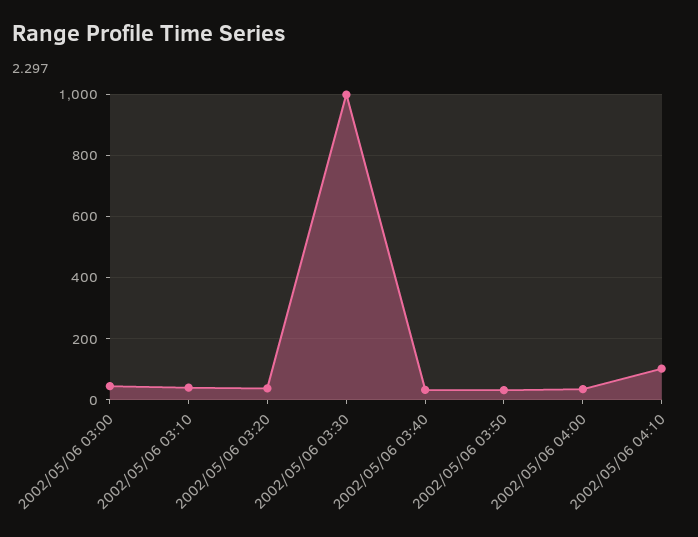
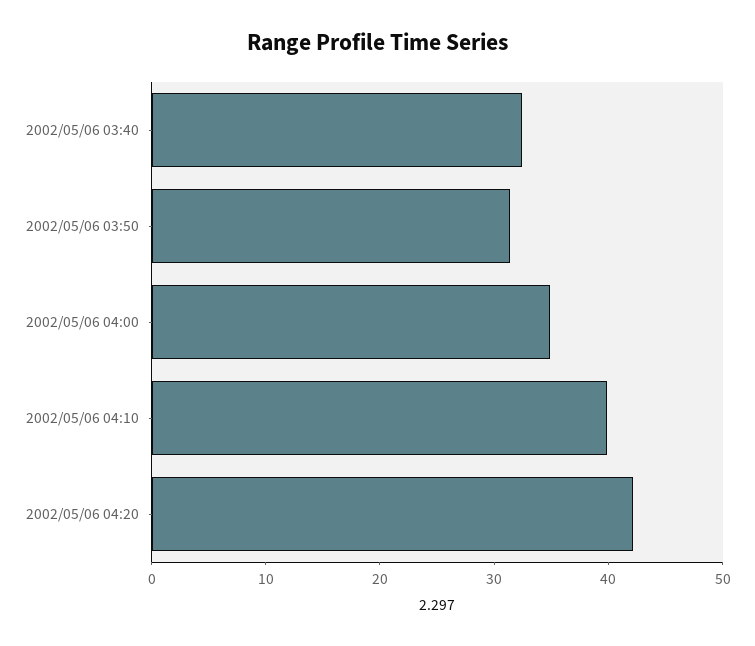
2002/05/06 03:00: 40 -> none
2002/05/06 03:10: 40 -> none
2002/05/06 03:20: 40 -> none
2002/05/06 03:30: 1000 -> none
2002/05/06 04:10: 100 -> 40
2002/05/06 04:20: none -> 42

